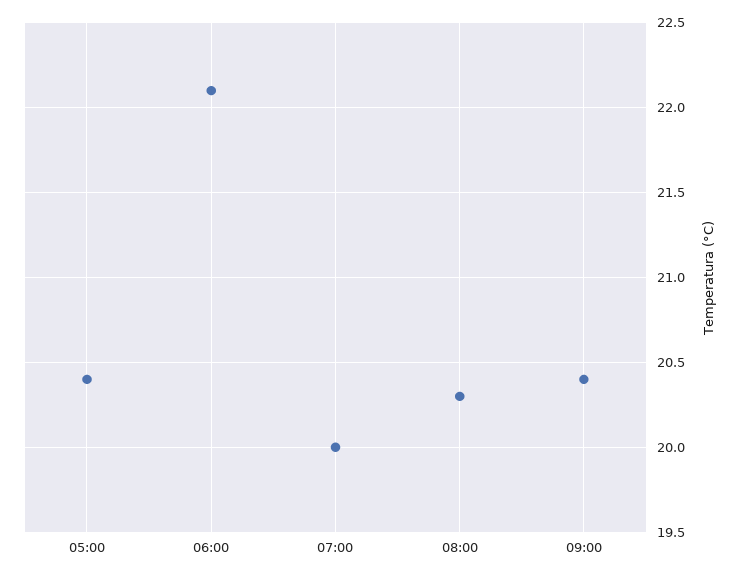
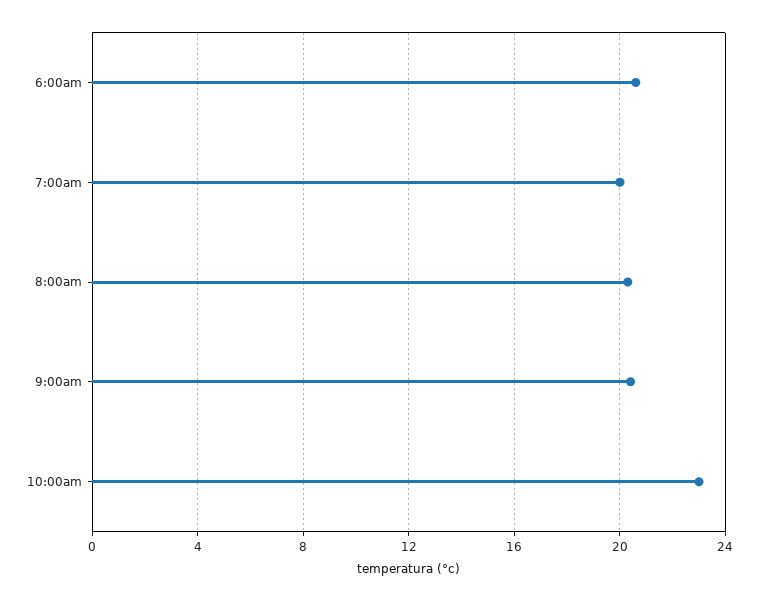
05:00: 20.4 -> none
06:00: 22.1 -> 20.5
10:00am: none -> 23

